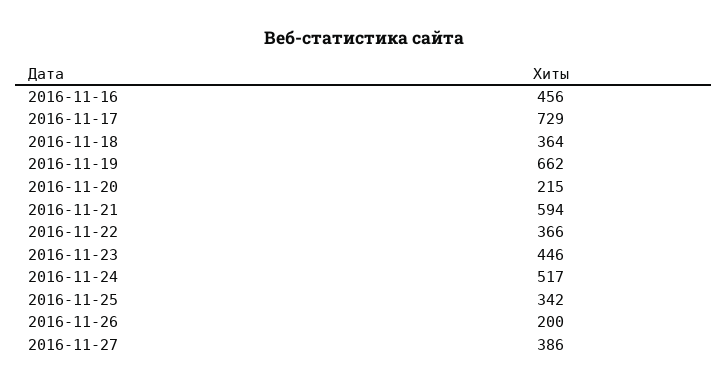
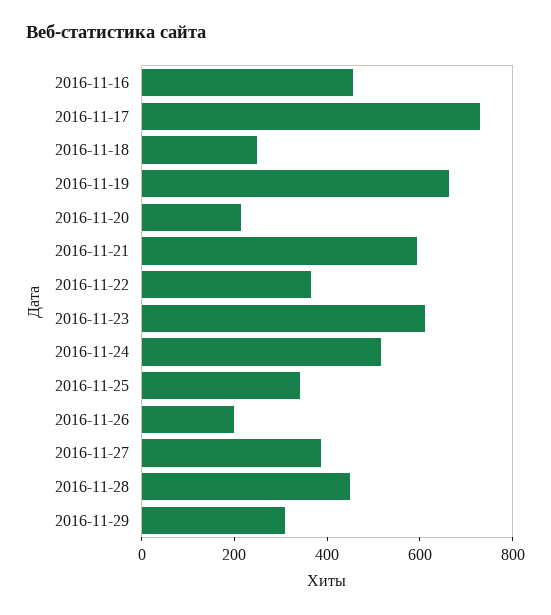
2016-11-18: 364 -> 250
2016-11-23: 446 -> 600
2016-11-28: none -> 450
2016-11-29: none -> 300

